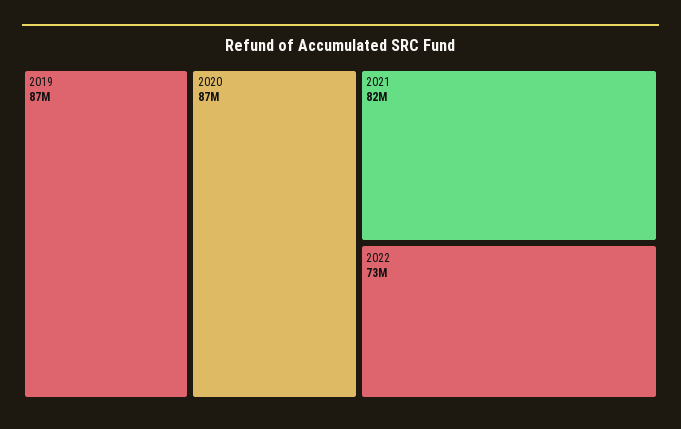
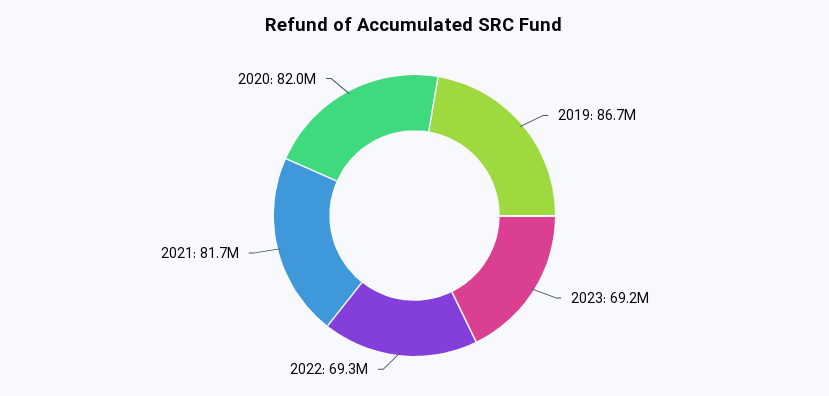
2020: 87000000 -> 82000000
2022: 73000000 -> 69300000
2023: none -> 69200000

